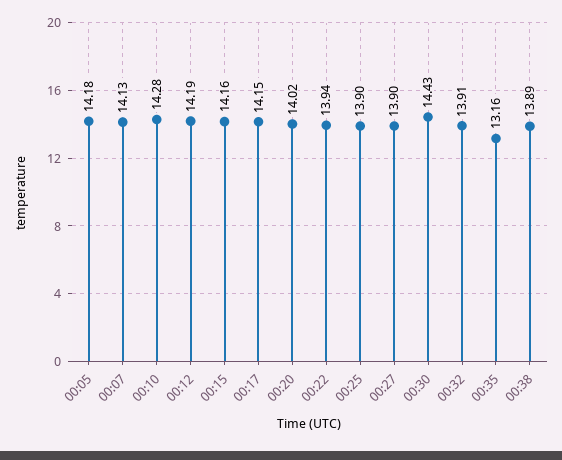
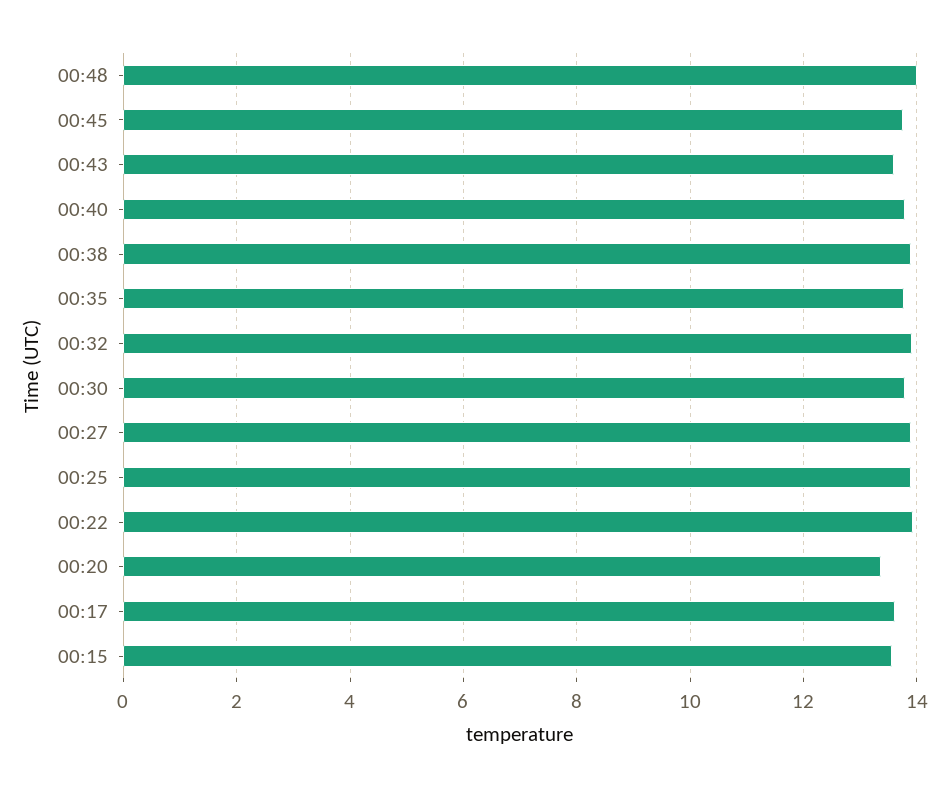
00:05: 14.18 -> none
00:07: 14.13 -> none
00:10: 14.28 -> none
00:12: 14.19 -> none
00:15: 14.16 -> 13.6
00:17: 14.15 -> 13.6
00:20: 14.02 -> 13.4
00:30: 14.43 -> 13.8
00:35: 13.16 -> 13.8
00:48: none -> 14
00:45: none -> 13.8
00:43: none -> 13.6
00:40: none -> 13.8

